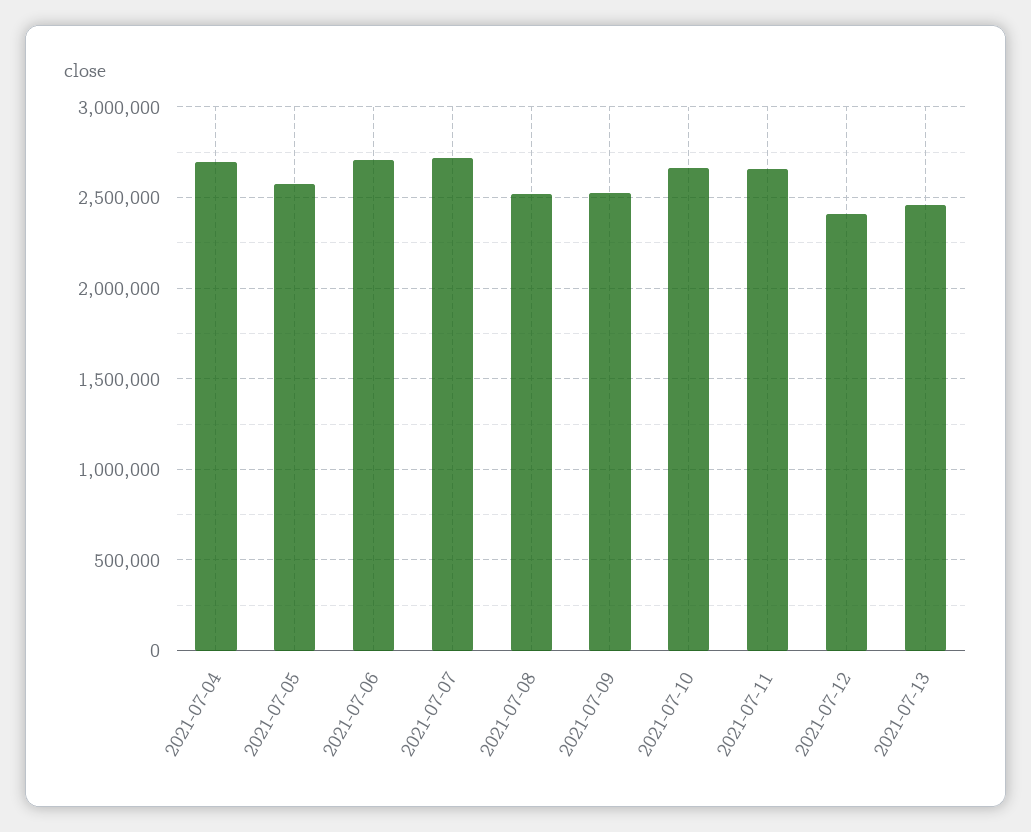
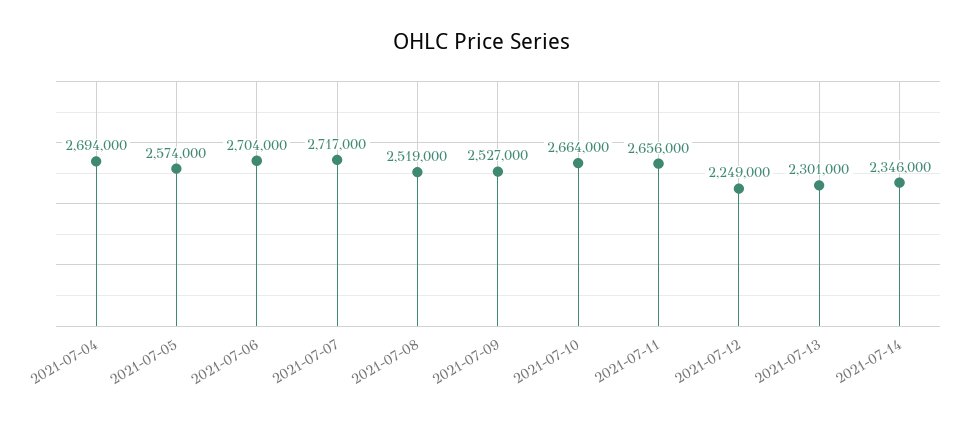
2021-07-12: 2400000 -> 2249000
2021-07-13: 2450000 -> 2301000
2021-07-14: none -> 2346000

